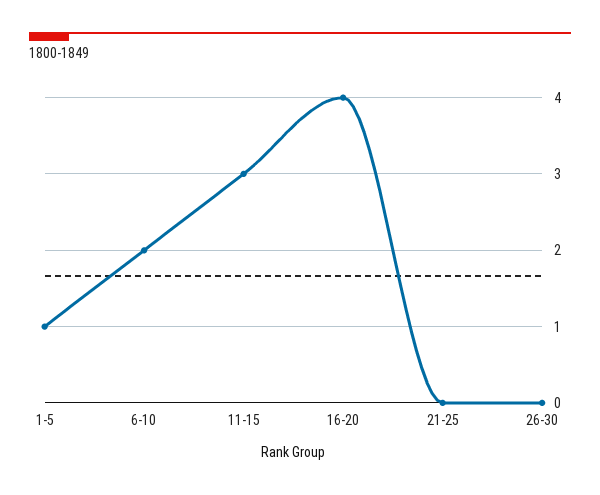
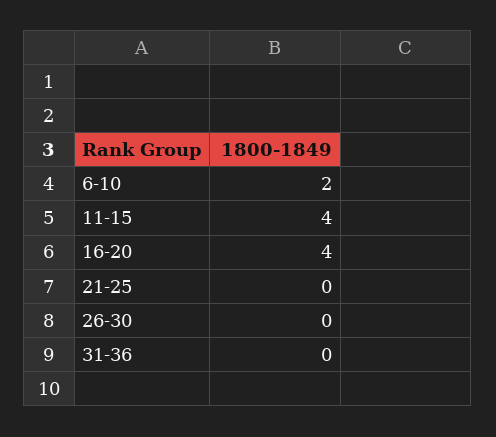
1-5: 1 -> none
11-15: 3 -> 4
31-36: none -> 0

